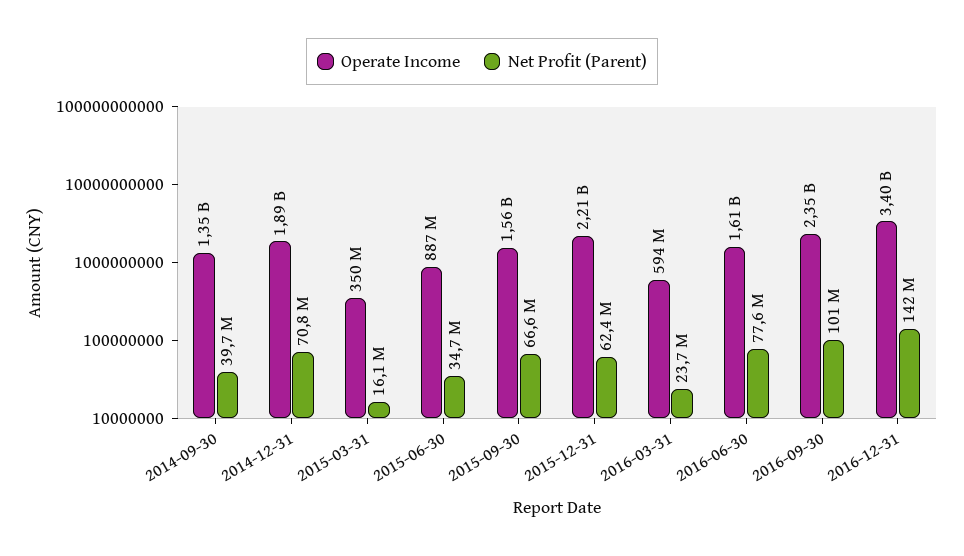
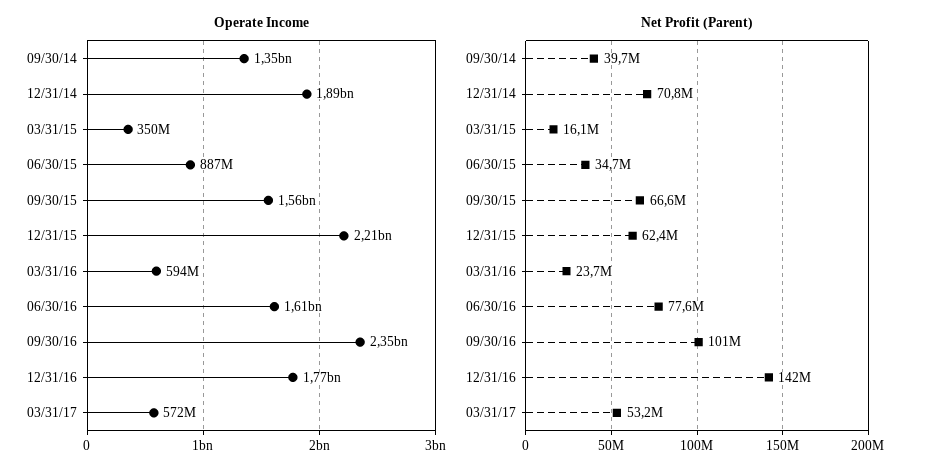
Operate Income, 2016-12-31: 3400000000 -> 1770000000
Operate Income, 03/31/17: none -> 572000000
Net Profit (Parent), 03/31/17: none -> 53200000

